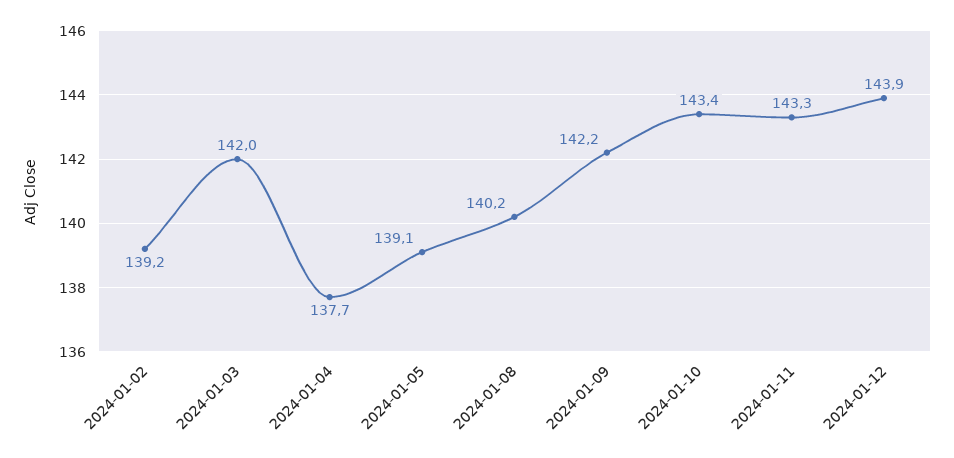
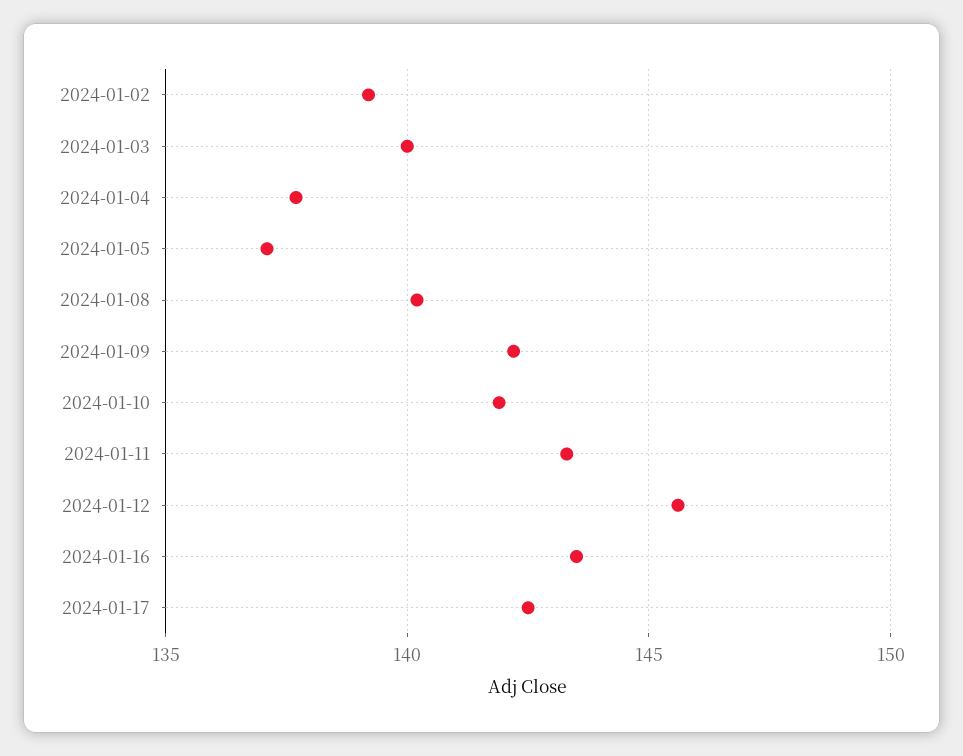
2024-01-03: 142 -> 140
2024-01-05: 139.1 -> 137
2024-01-10: 143.4 -> 142
2024-01-12: 143.9 -> 145.5
2024-01-16: none -> 143.5
2024-01-17: none -> 142.5

